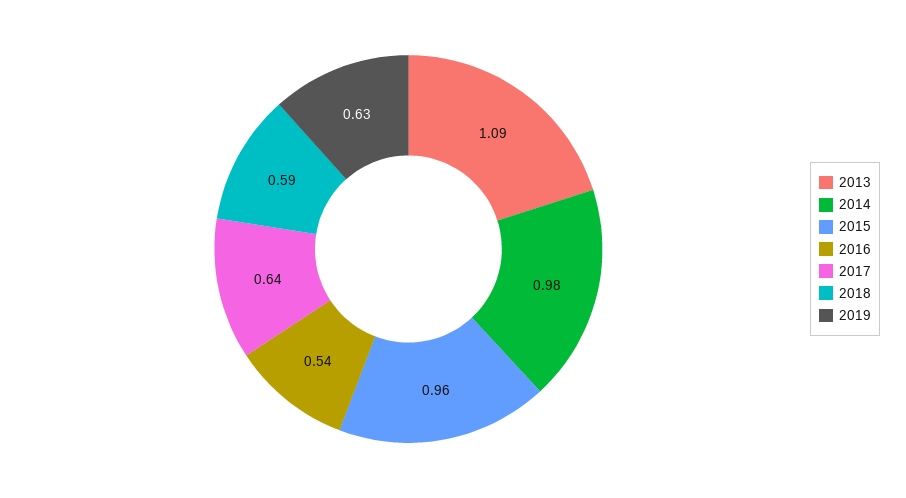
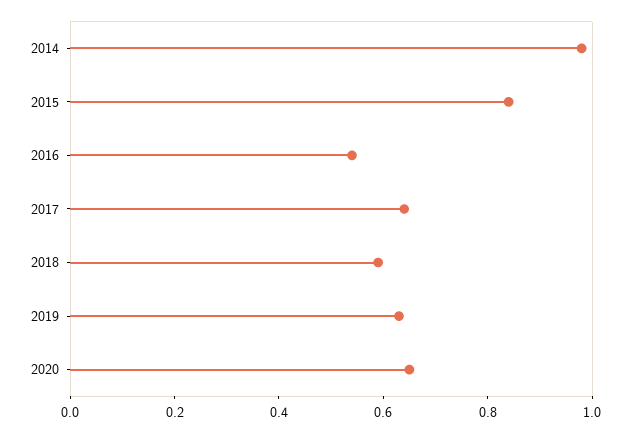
2013: 1.09 -> none
2015: 0.96 -> 0.85
2020: none -> 0.65

